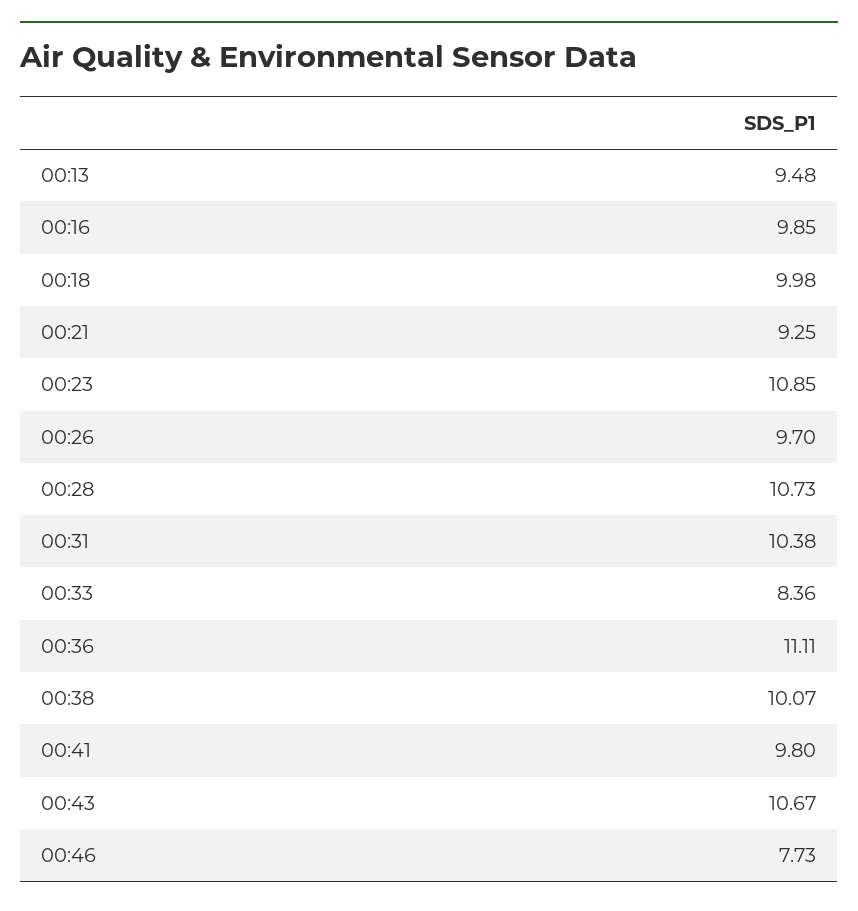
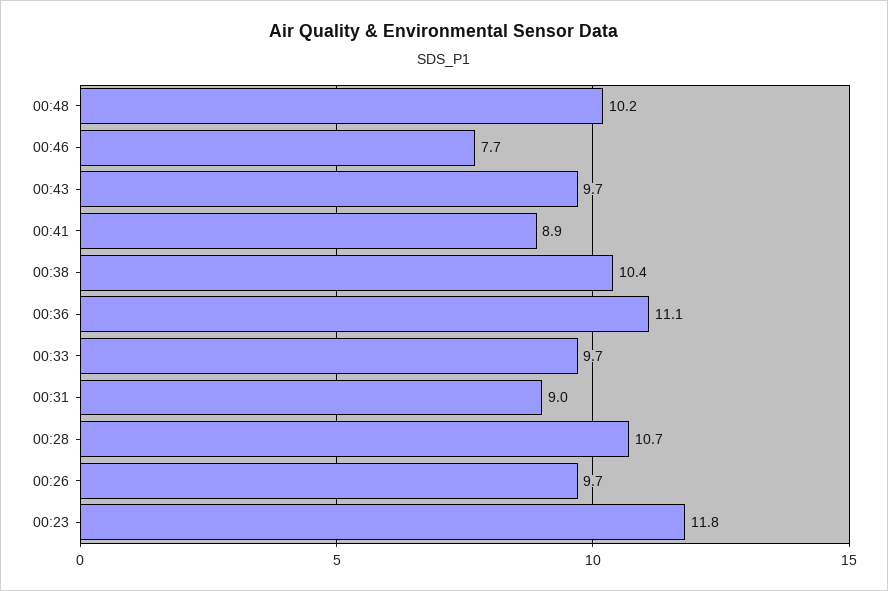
00:13: 9.48 -> none
00:16: 9.85 -> none
00:18: 9.98 -> none
00:21: 9.25 -> none
00:23: 10.85 -> 11.8
00:31: 10.38 -> 9
00:33: 8.36 -> 9.7
00:38: 10.07 -> 10.4
00:41: 9.8 -> 8.9
00:43: 10.67 -> 9.7
00:48: none -> 10.2

